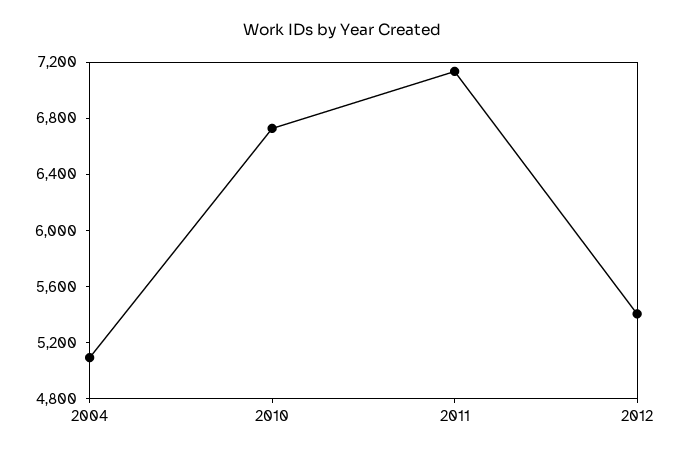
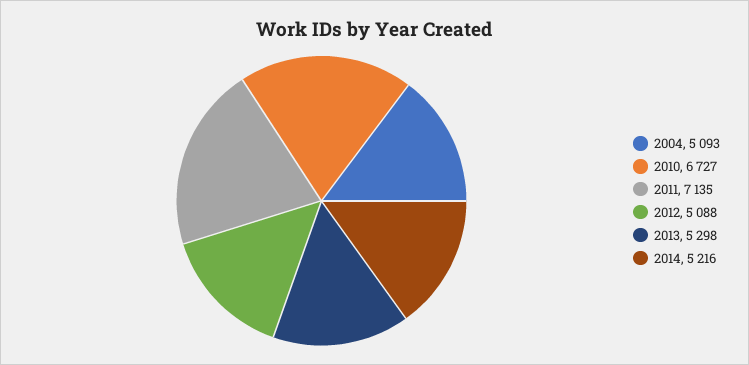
2012: 5400 -> 5088
2013: none -> 5298
2014: none -> 5216

